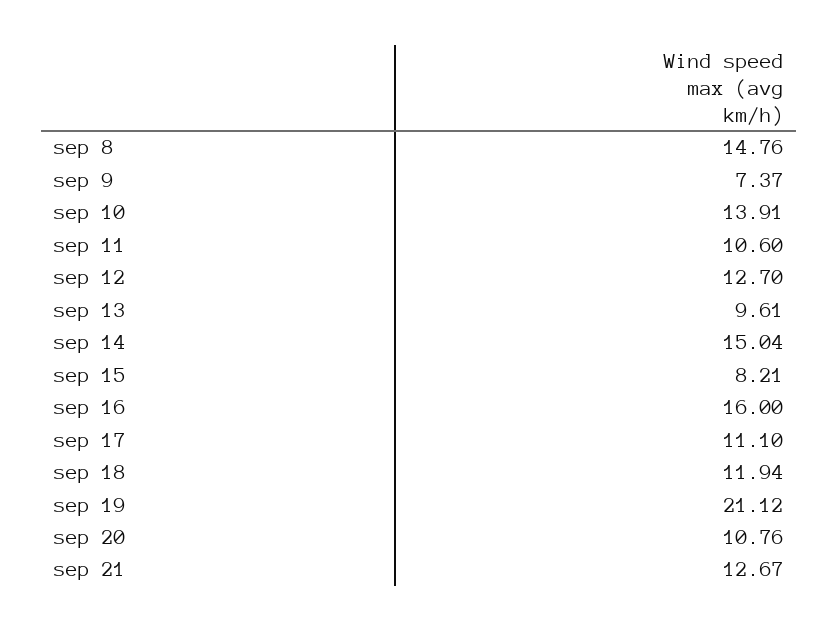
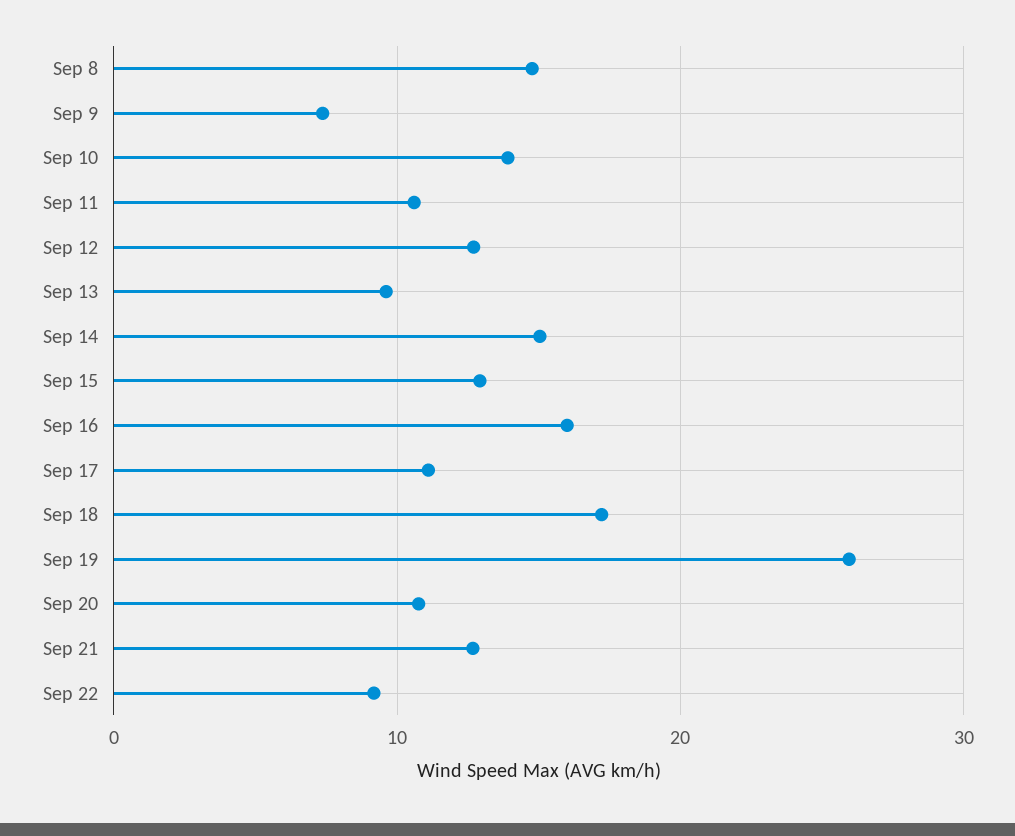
sep 15: 8.21 -> 13
sep 18: 11.94 -> 17
sep 19: 21.12 -> 26
Sep 22: none -> 9

